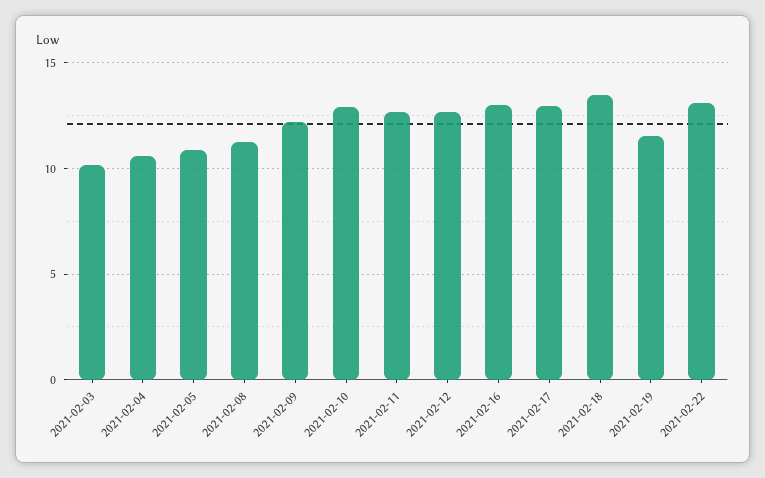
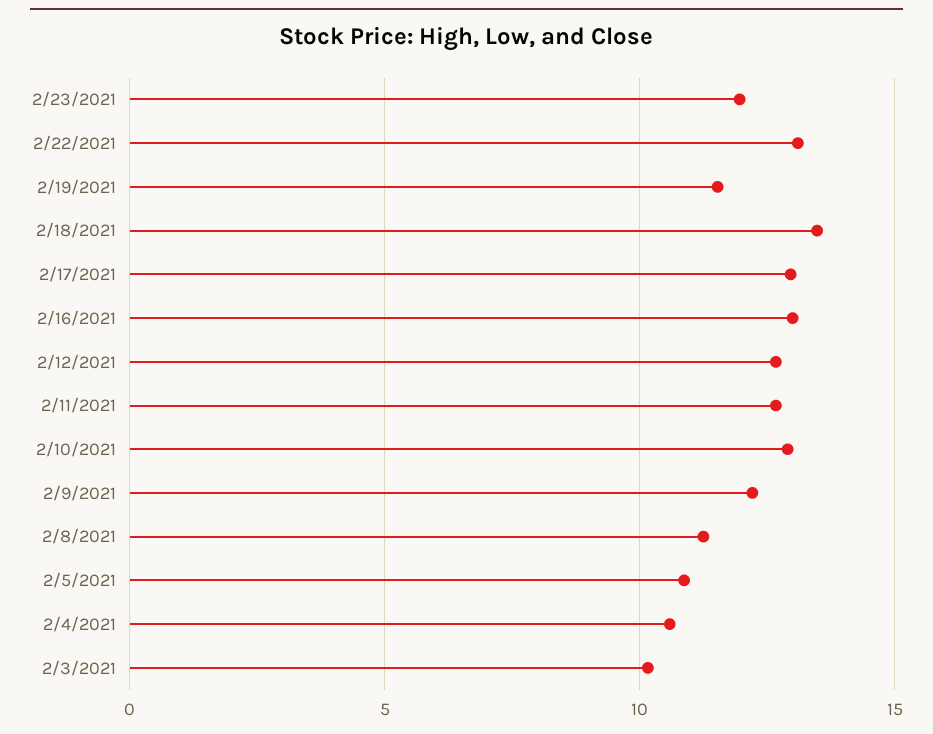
2/23/2021: none -> 12

